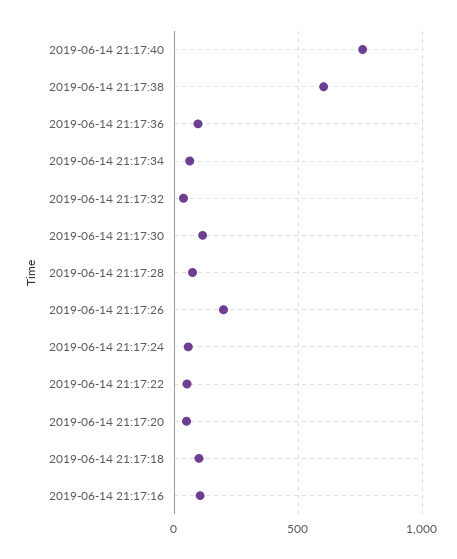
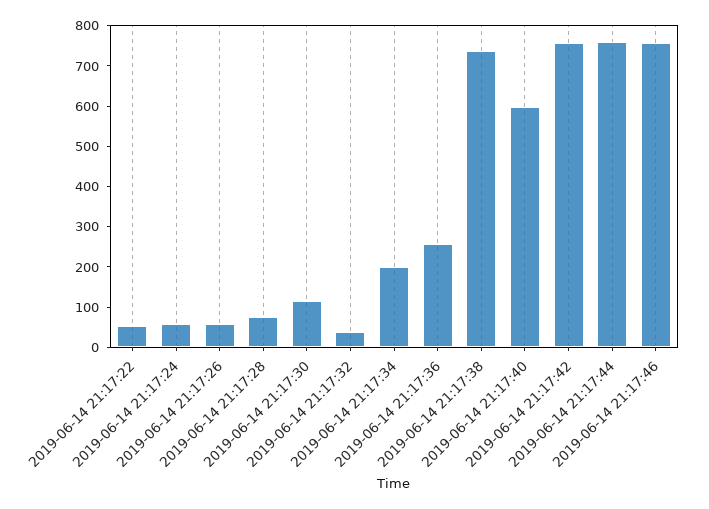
2019-06-14 21:17:40: 750 -> 600
2019-06-14 21:17:38: 600 -> 740
2019-06-14 21:17:36: 100 -> 260
2019-06-14 21:17:34: 50 -> 200
2019-06-14 21:17:26: 200 -> 60
2019-06-14 21:17:20: 50 -> none
2019-06-14 21:17:18: 100 -> none
2019-06-14 21:17:16: 100 -> none
2019-06-14 21:17:42: none -> 760
2019-06-14 21:17:44: none -> 760
2019-06-14 21:17:46: none -> 760

